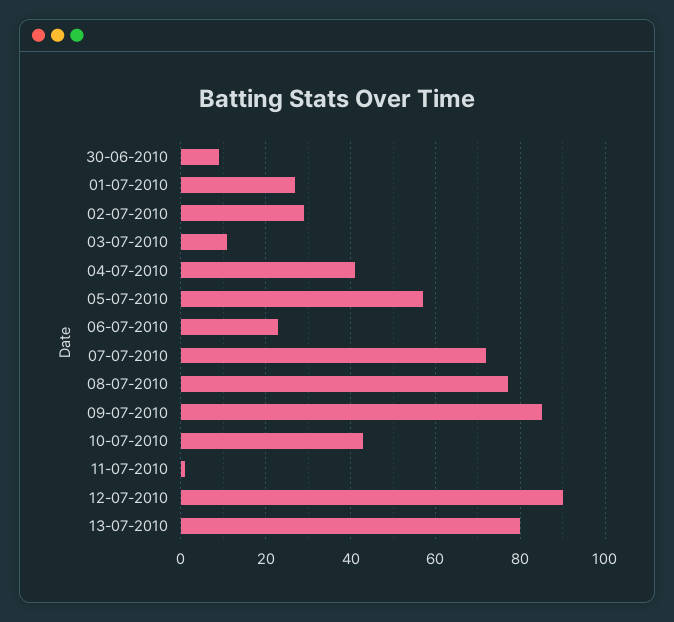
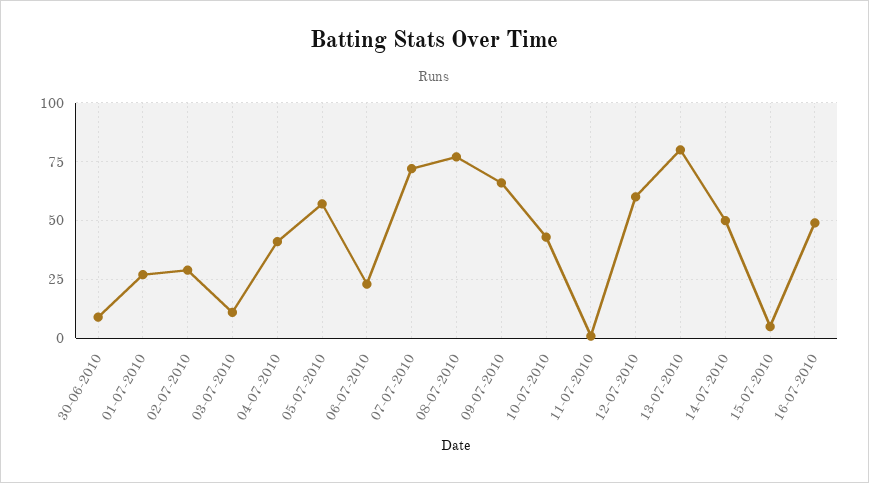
09-07-2010: 85 -> 65
12-07-2010: 90 -> 60
14-07-2010: none -> 50
15-07-2010: none -> 5
16-07-2010: none -> 50

